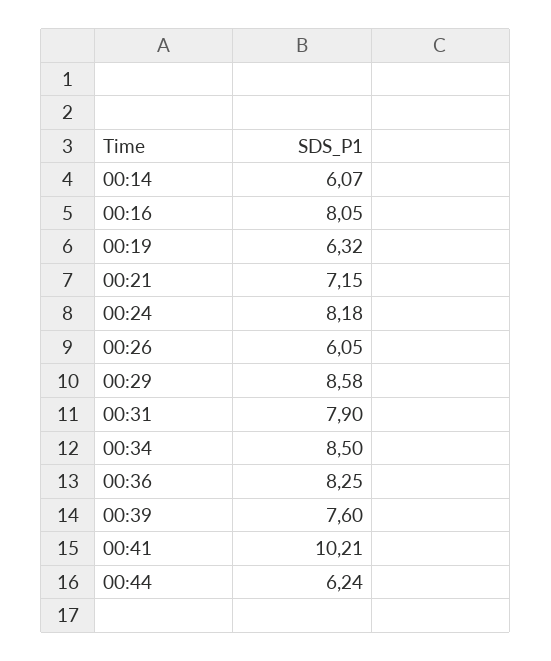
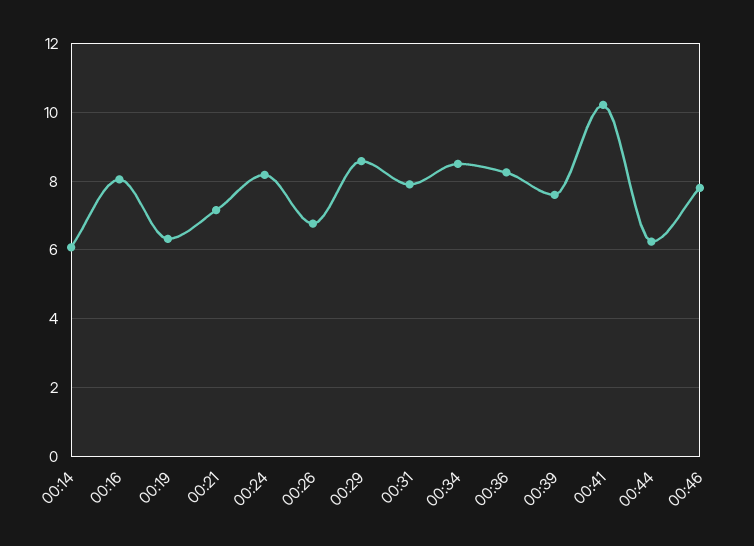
00:26: 6.05 -> 6.8
00:46: none -> 7.8

